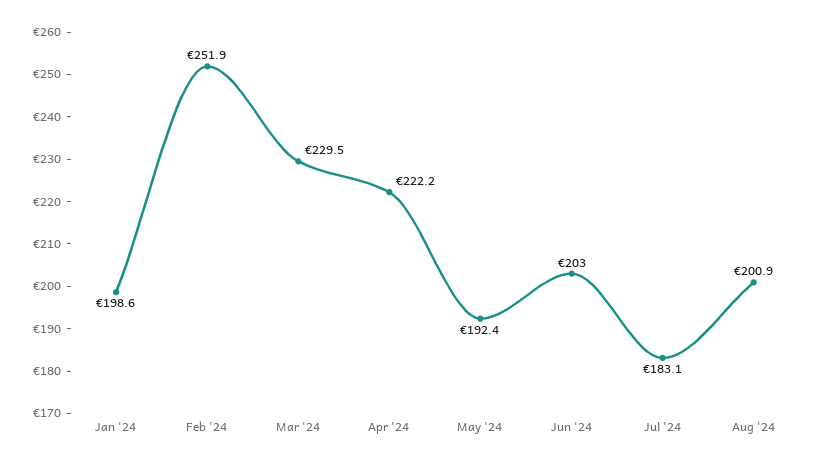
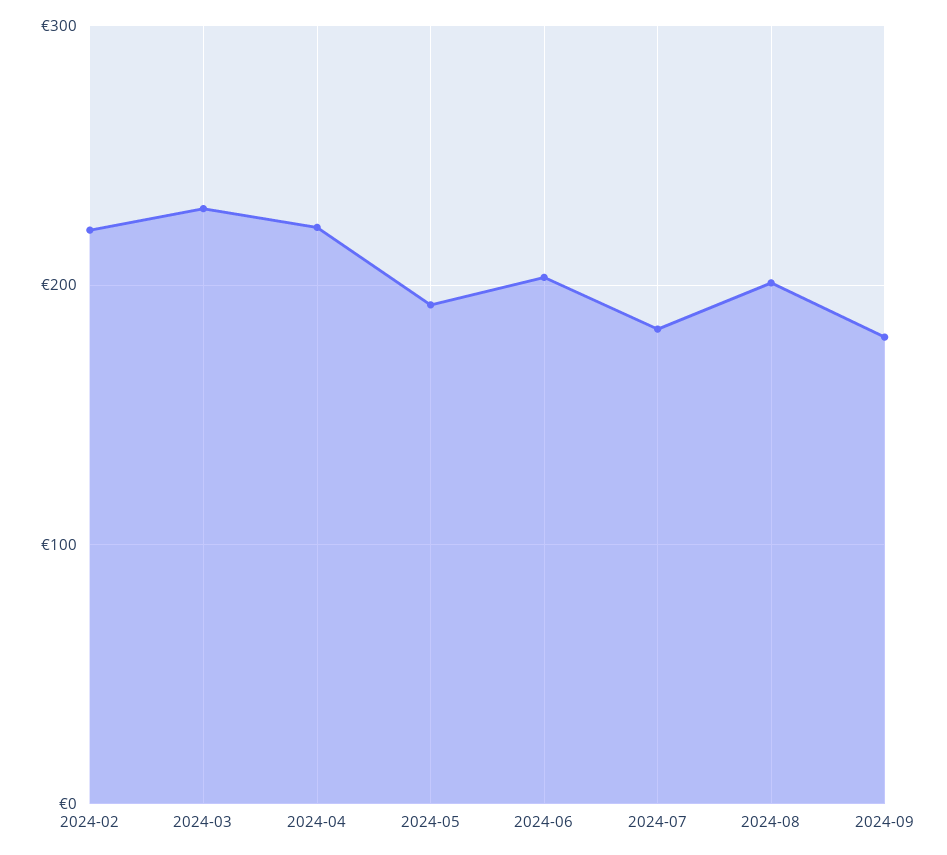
Jan '24: 198.6 -> none
Feb '24: 251.9 -> 220
2024-09: none -> 180

